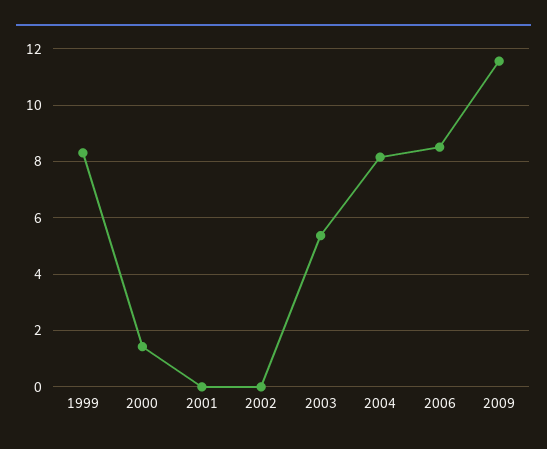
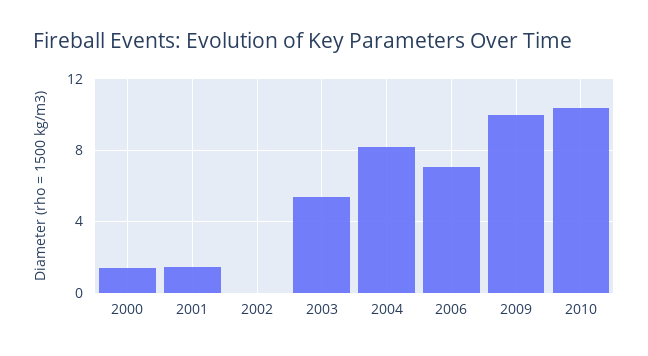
1999: 8.25 -> none
2001: 0 -> 1.5
2006: 8.5 -> 7
2009: 11.5 -> 10
2010: none -> 10.5

